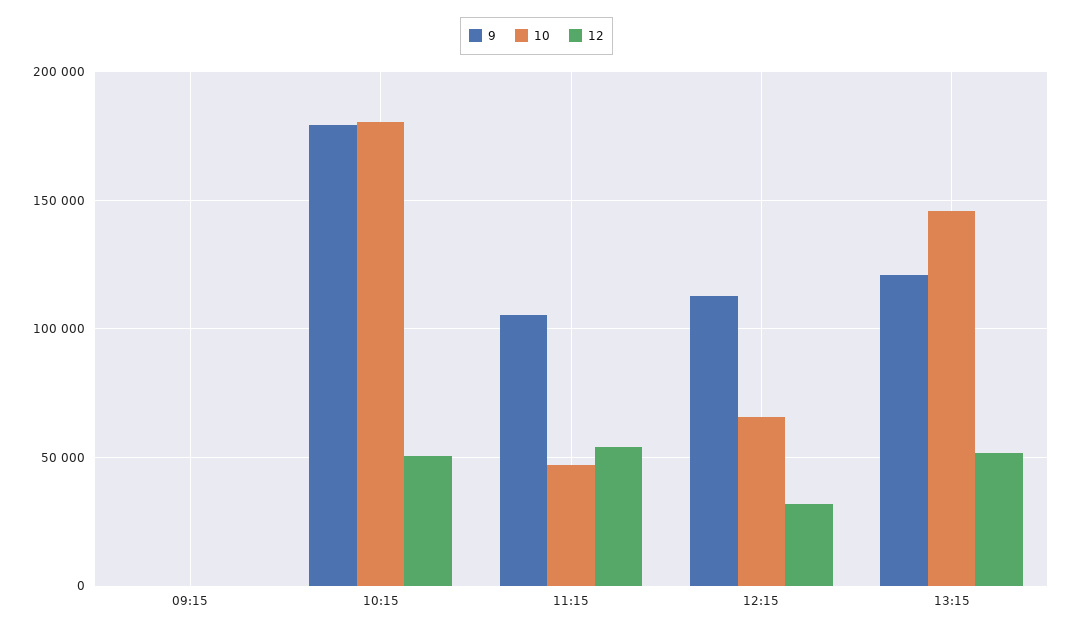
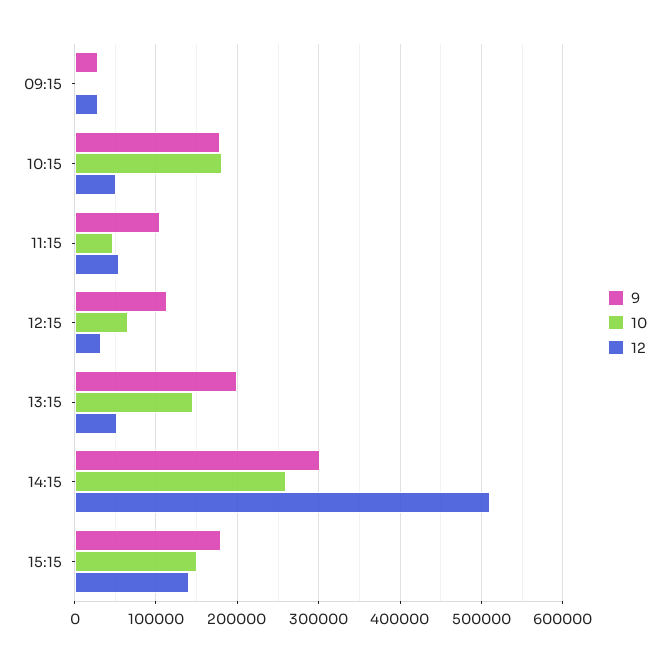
9, 09:15: 0 -> 30000
12, 09:15: 0 -> 30000
9, 13:15: 120000 -> 200000
9, 14:15: none -> 300000
10, 14:15: none -> 260000
12, 14:15: none -> 510000
9, 15:15: none -> 180000
10, 15:15: none -> 150000
12, 15:15: none -> 140000

